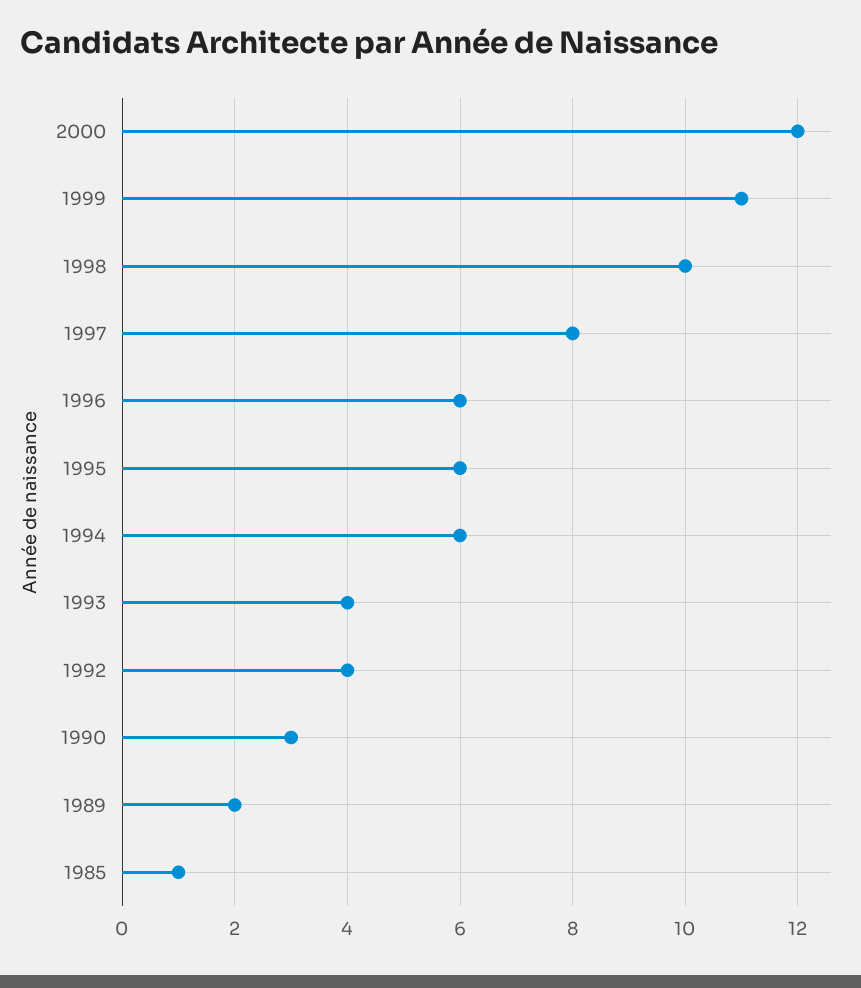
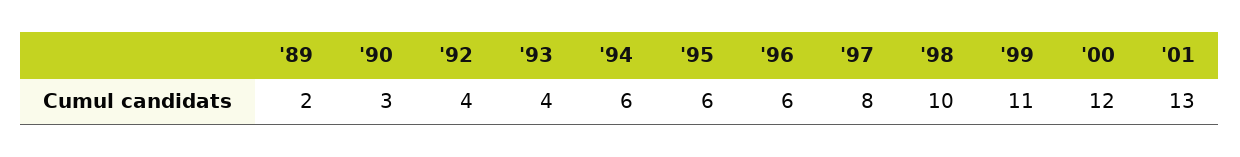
1985: 1 -> none
'01: none -> 13

